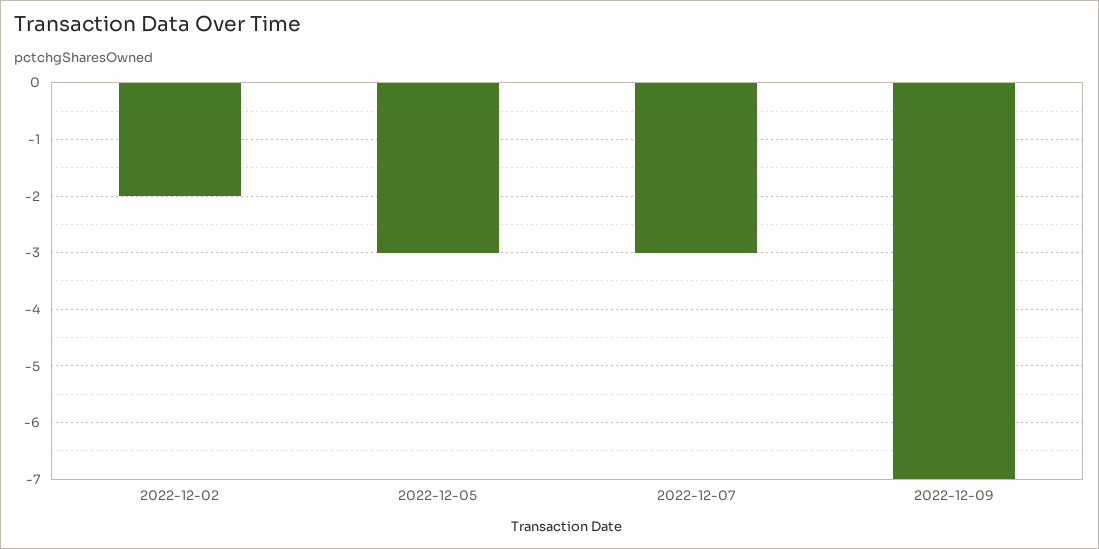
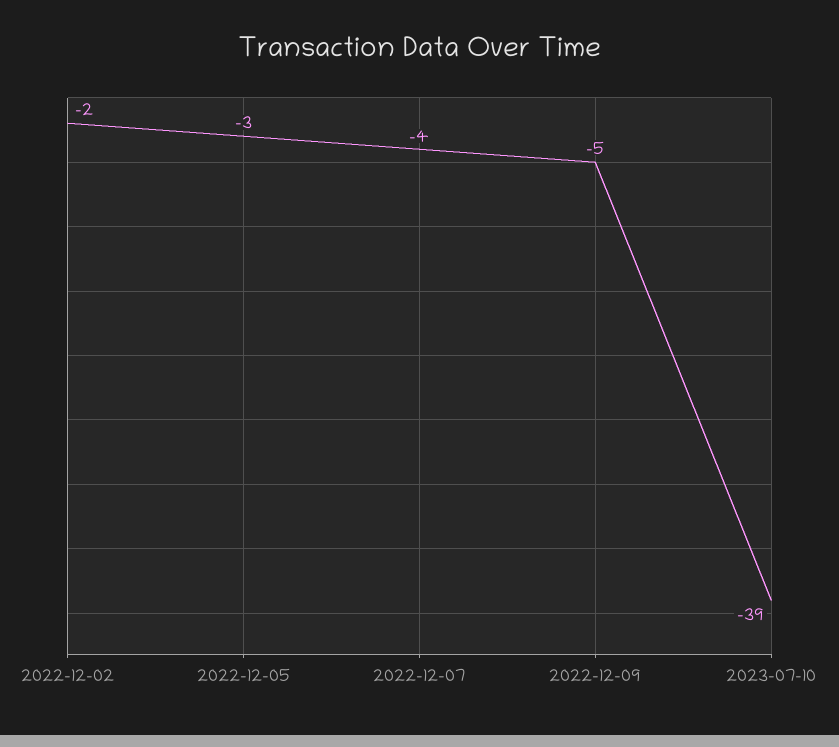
2022-12-07: -3 -> -4
2022-12-09: -7 -> -5
2023-07-10: none -> -39

